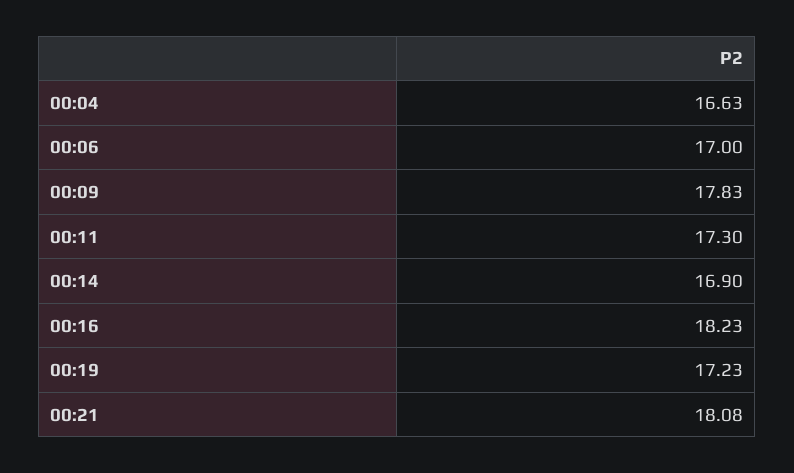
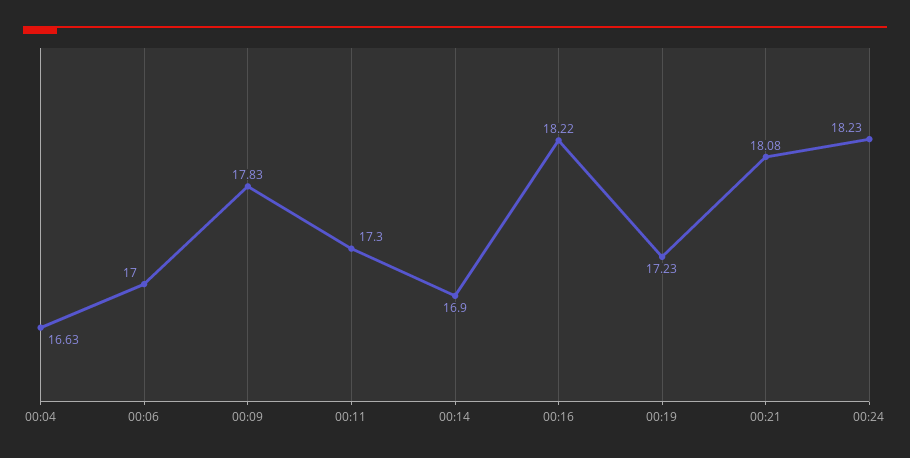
00:16: 18.23 -> 18.22
00:24: none -> 18.23

